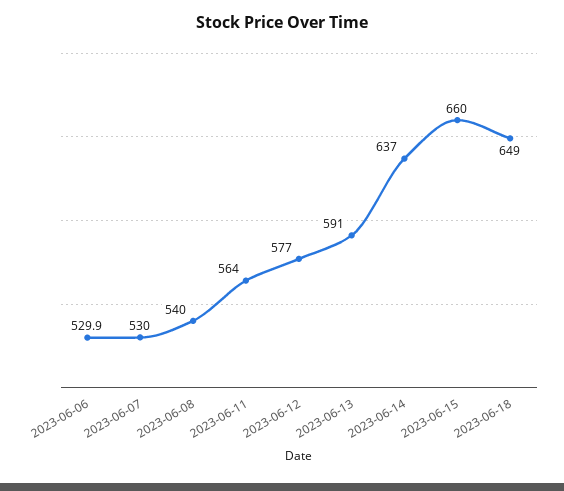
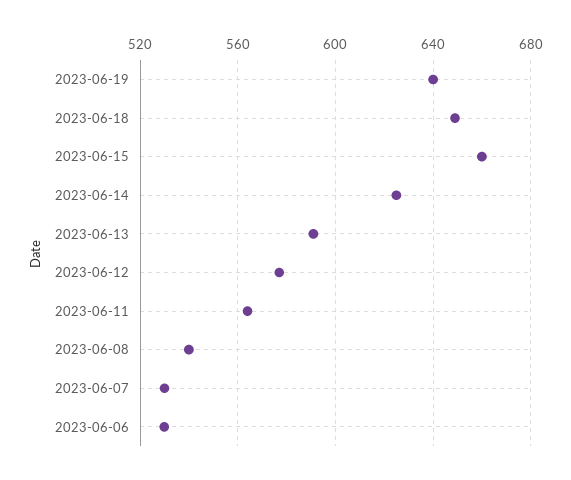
2023-06-14: 637 -> 625
2023-06-19: none -> 640

